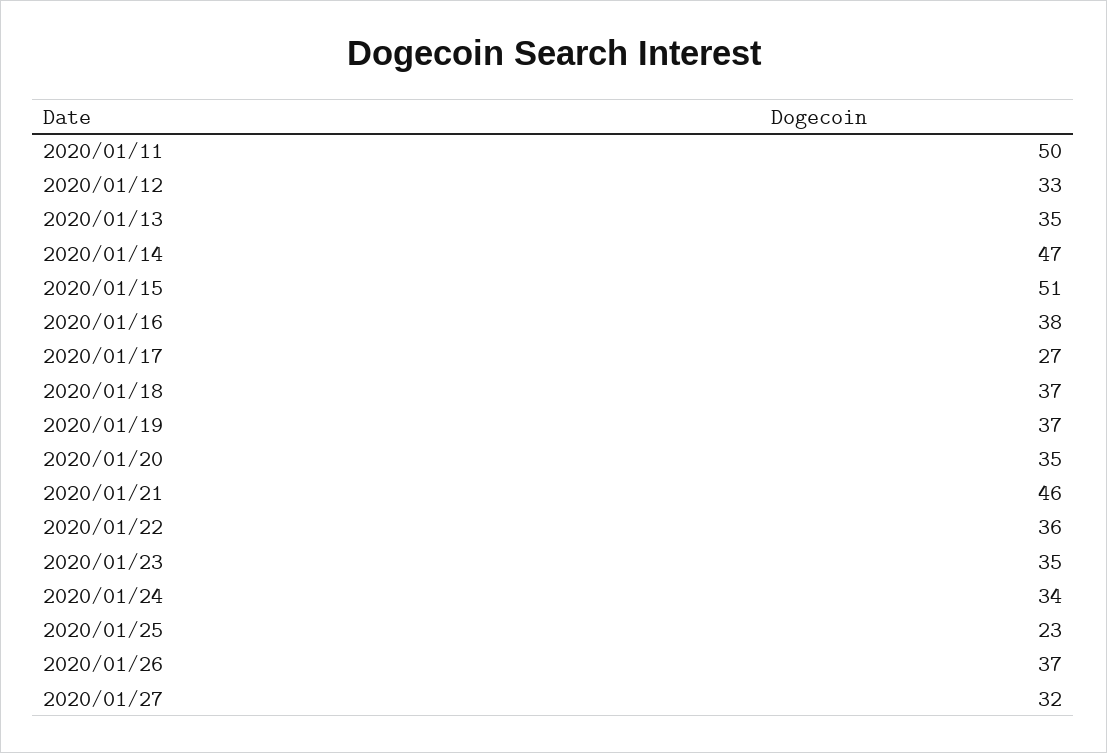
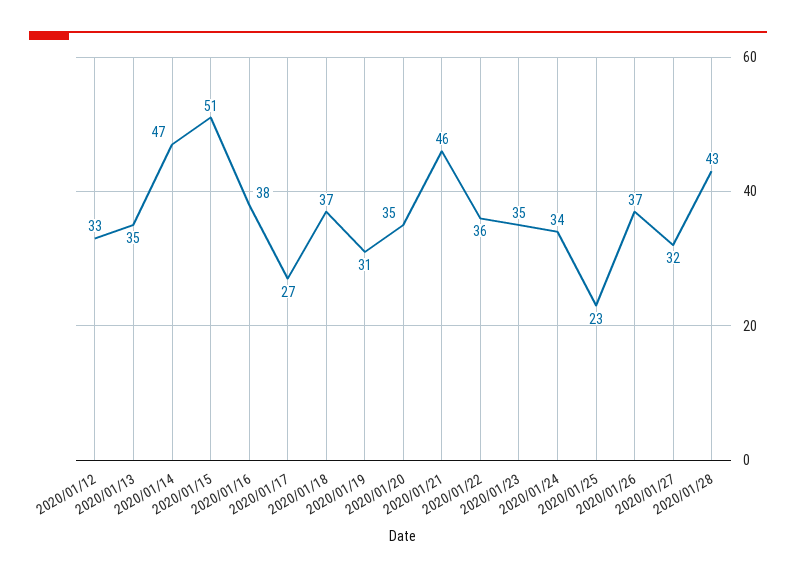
2020/01/11: 50 -> none
2020/01/19: 37 -> 31
2020/01/28: none -> 43

